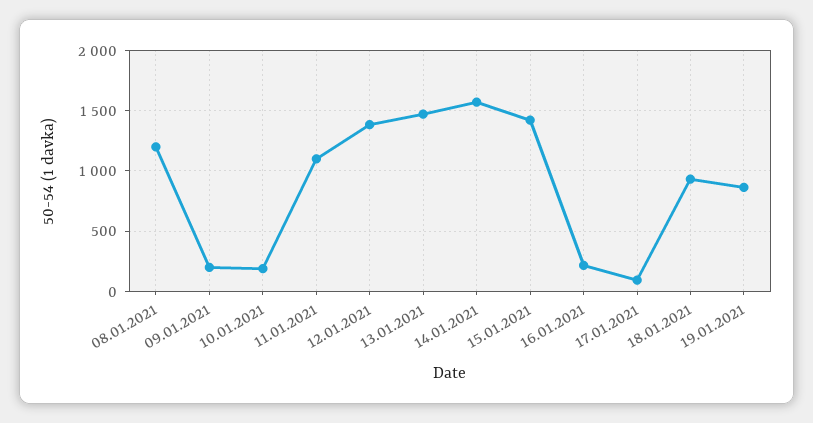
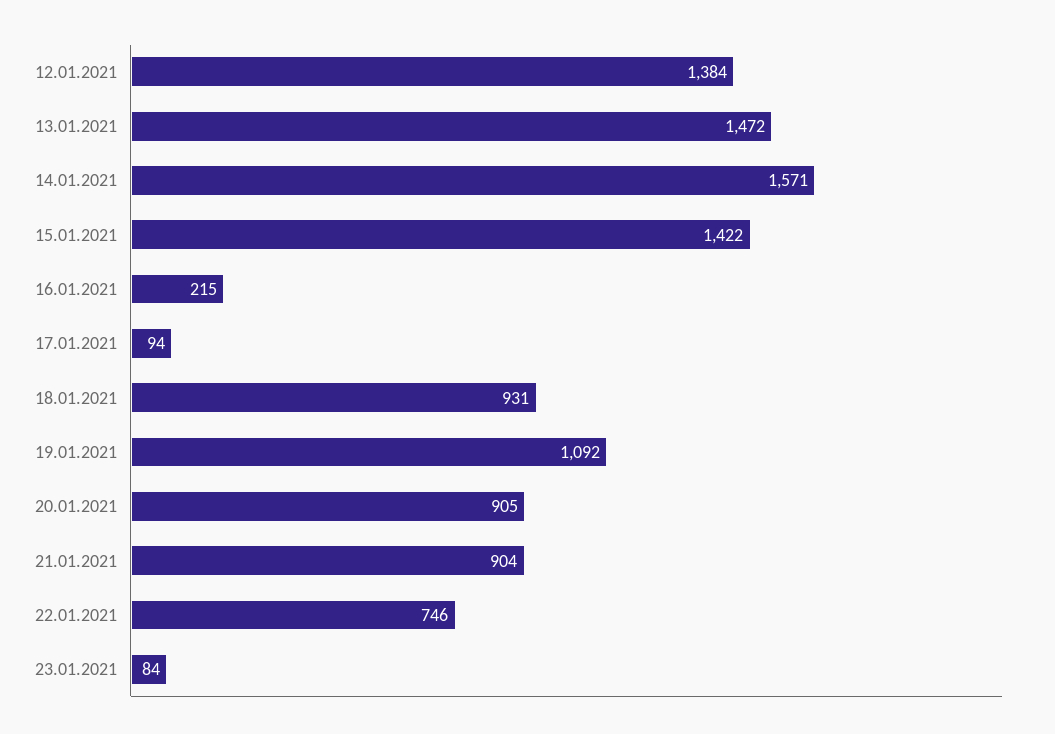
08.01.2021: 1200 -> none
09.01.2021: 200 -> none
10.01.2021: 200 -> none
11.01.2021: 1100 -> none
19.01.2021: 850 -> 1092
20.01.2021: none -> 905
21.01.2021: none -> 904
22.01.2021: none -> 746
23.01.2021: none -> 84

